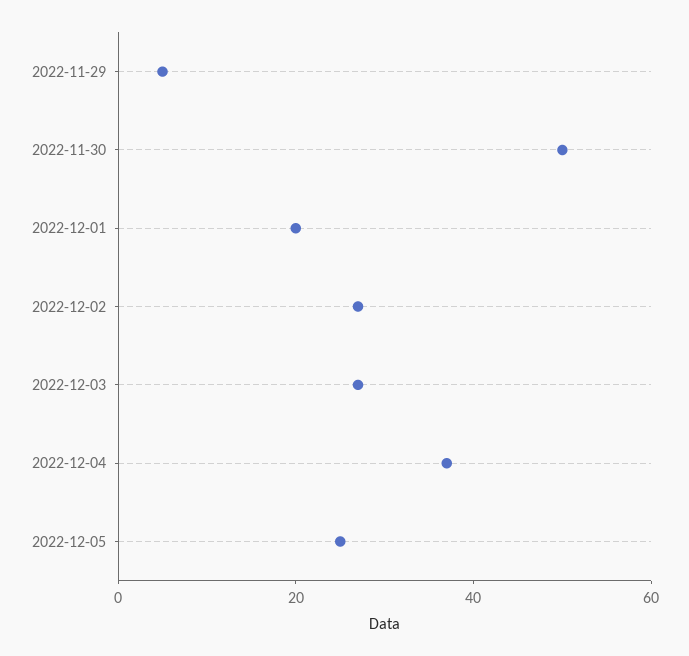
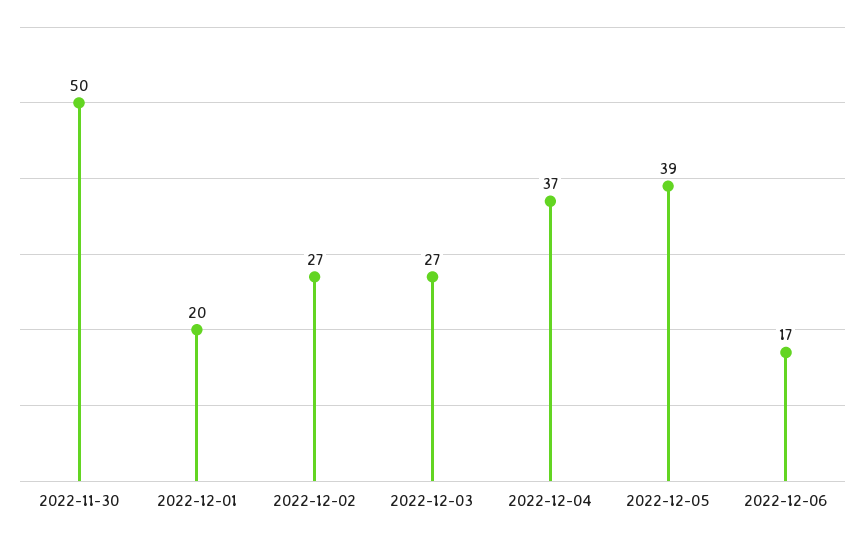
2022-11-29: 5 -> none
2022-12-05: 25 -> 39
2022-12-06: none -> 17

